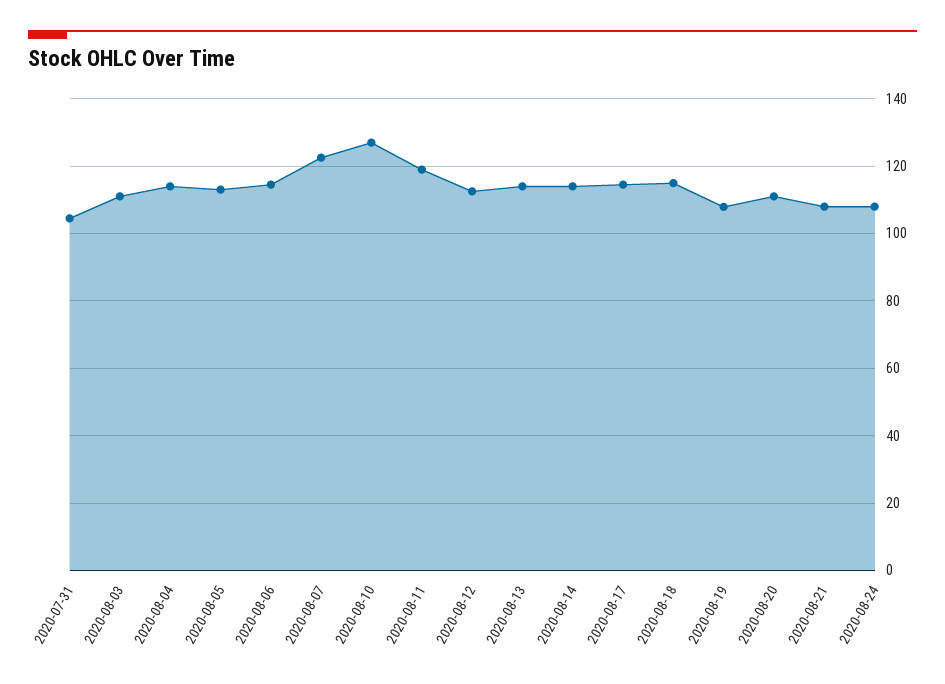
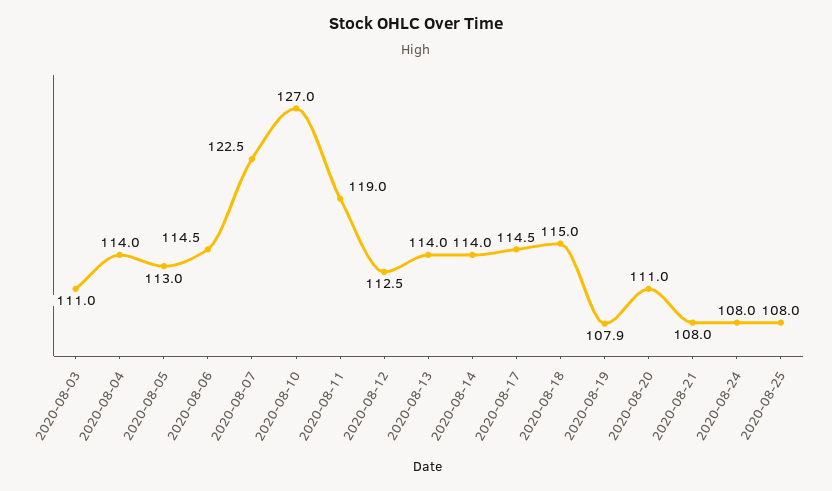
2020-07-31: 104 -> none
2020-08-25: none -> 108

